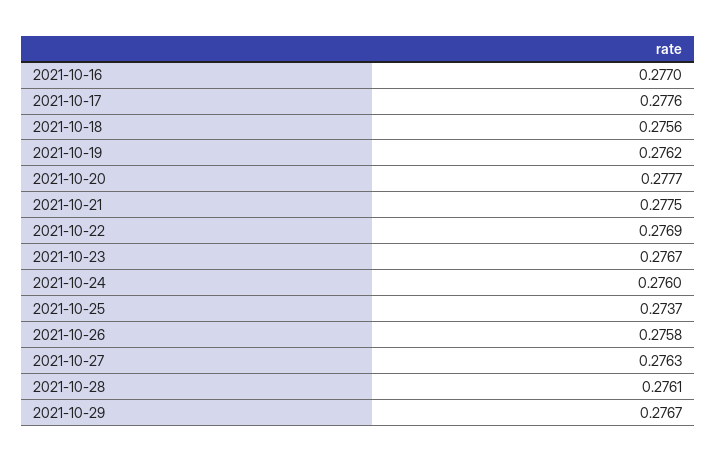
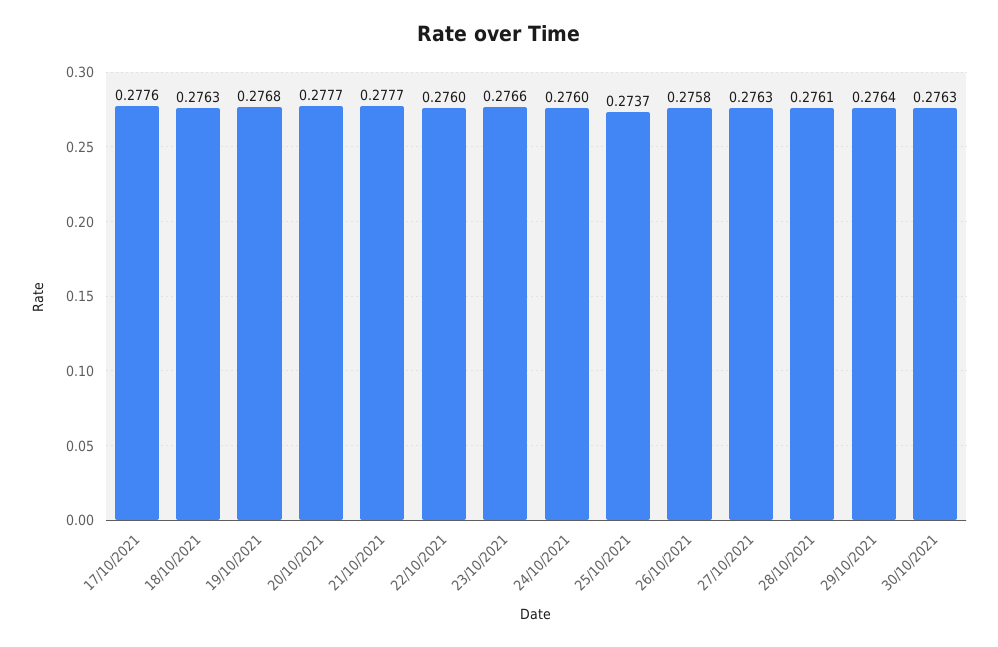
2021-10-16: 0.277 -> none
2021-10-18: 0.2756 -> 0.2763
2021-10-19: 0.2762 -> 0.2768
2021-10-21: 0.2775 -> 0.2777
2021-10-22: 0.2769 -> 0.276
2021-10-23: 0.2767 -> 0.2766
2021-10-29: 0.2767 -> 0.2764
30/10/2021: none -> 0.2763

